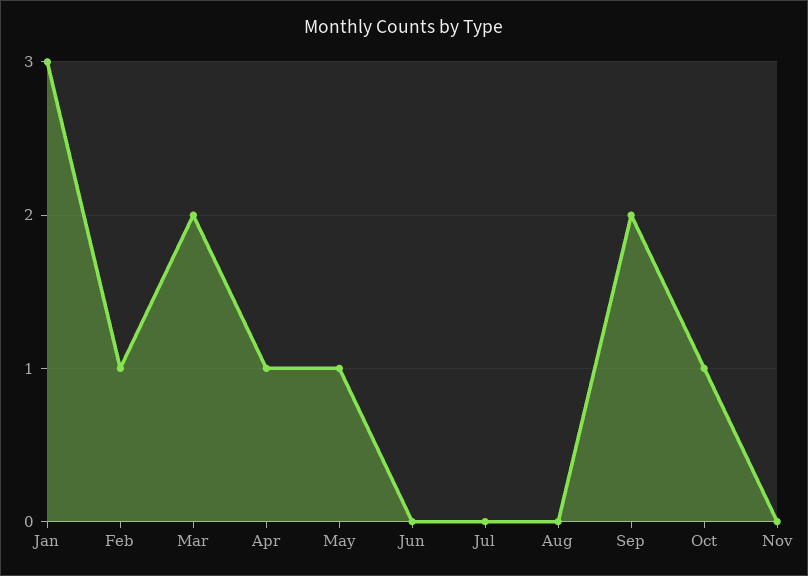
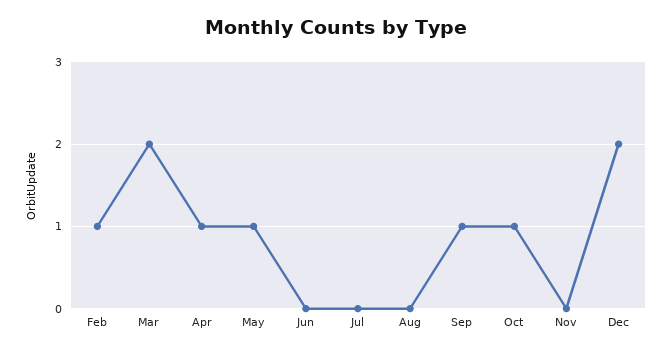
Jan: 3 -> none
Sep: 2 -> 1
Dec: none -> 2

